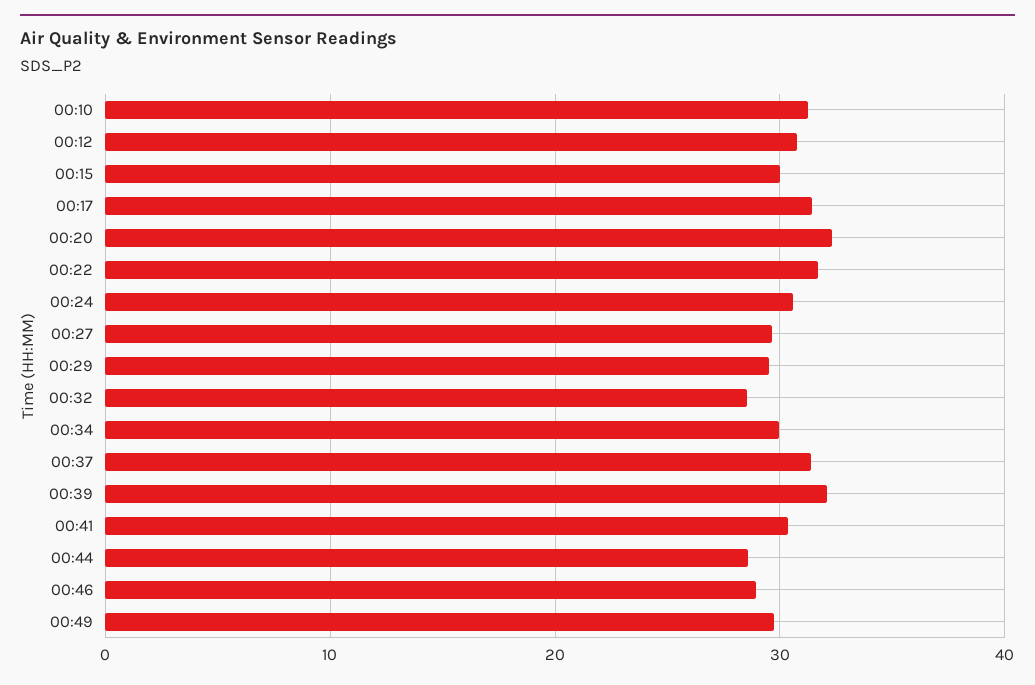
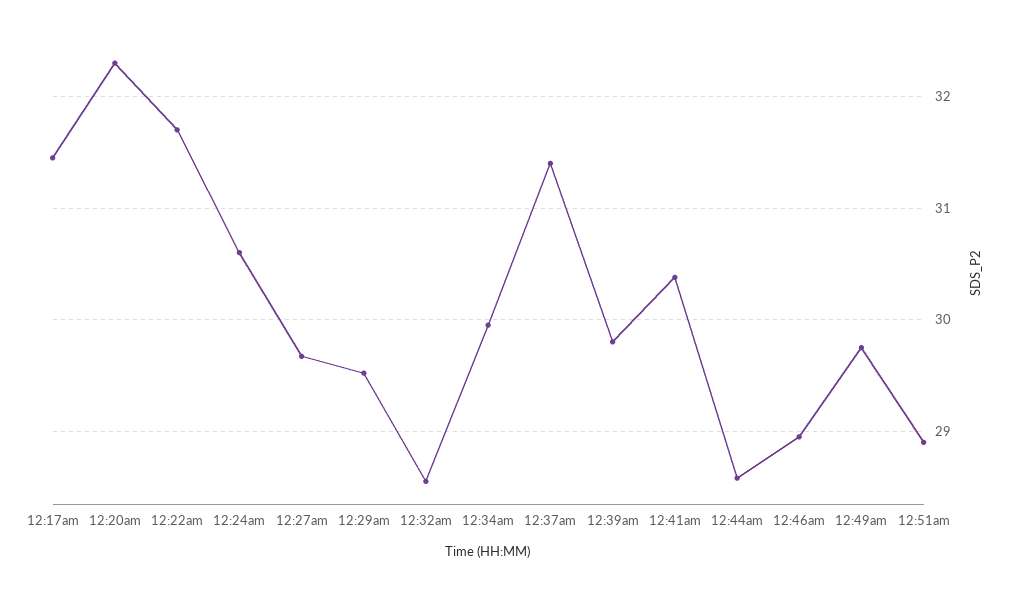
00:10: 31 -> none
00:12: 31 -> none
00:15: 30 -> none
00:39: 32 -> 29.8
12:51am: none -> 28.9

